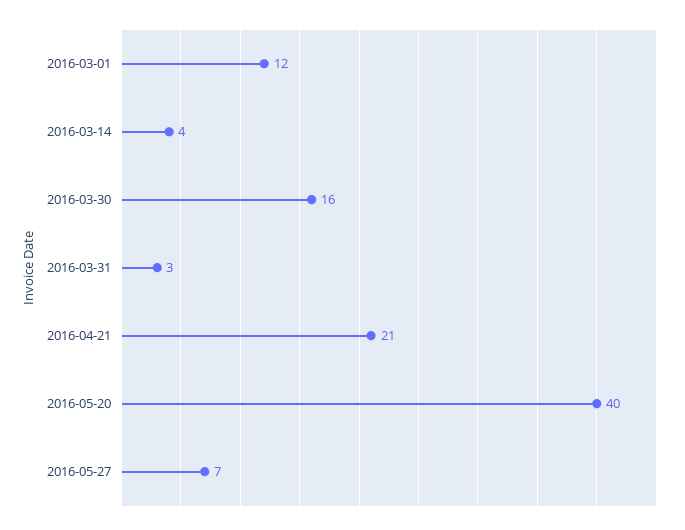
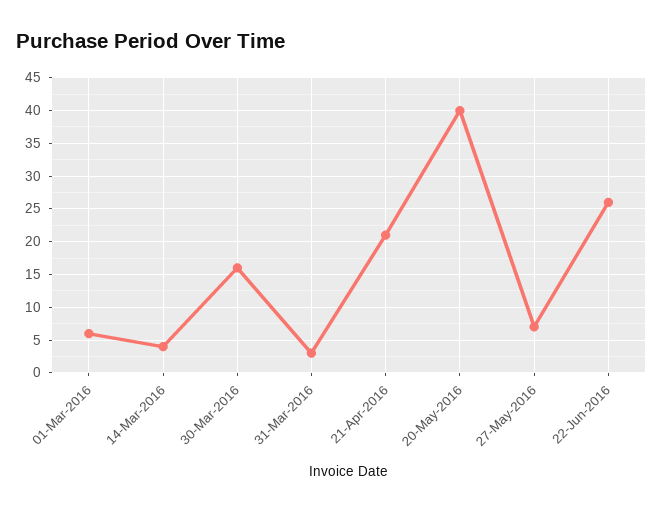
2016-03-01: 12 -> 6
22-Jun-2016: none -> 26

